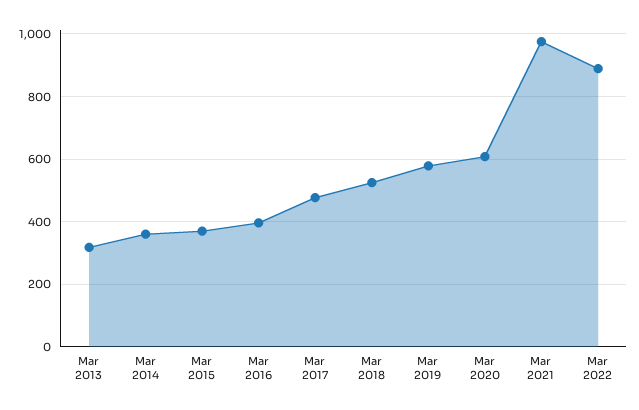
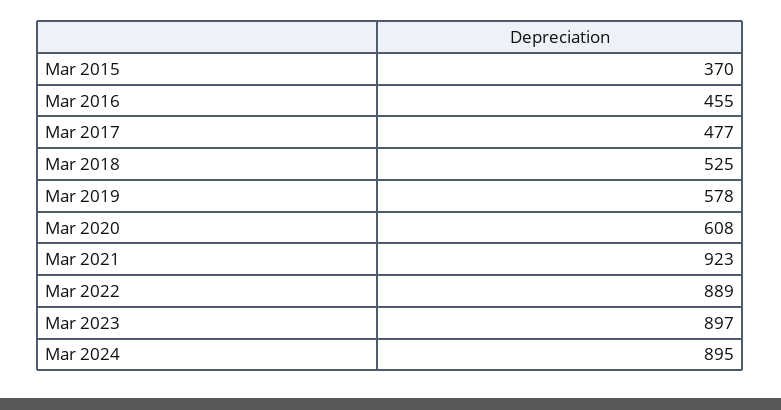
Mar 2013: 320 -> none
Mar 2014: 360 -> none
Mar 2016: 400 -> 455
Mar 2021: 980 -> 923
Mar 2023: none -> 897
Mar 2024: none -> 895

